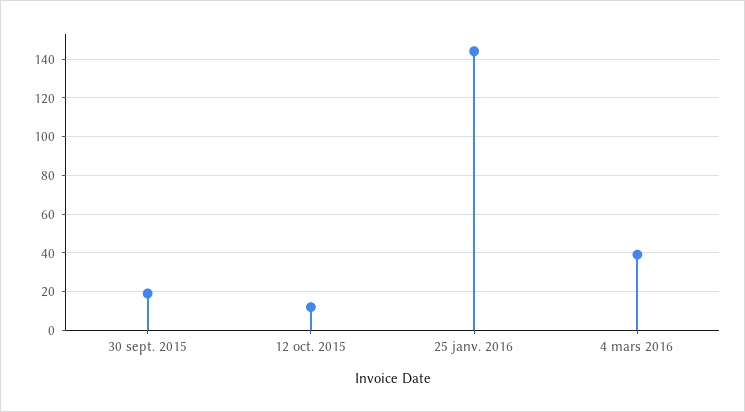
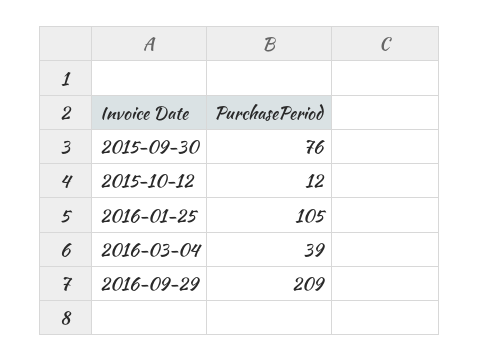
30 sept. 2015: 20 -> 76
25 janv. 2016: 145 -> 105
2016-09-29: none -> 209

